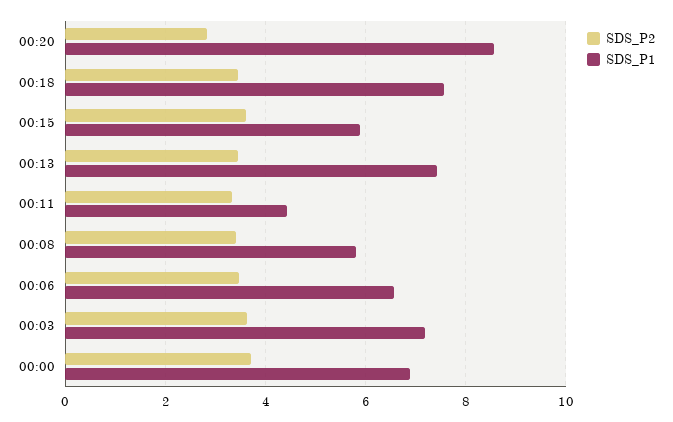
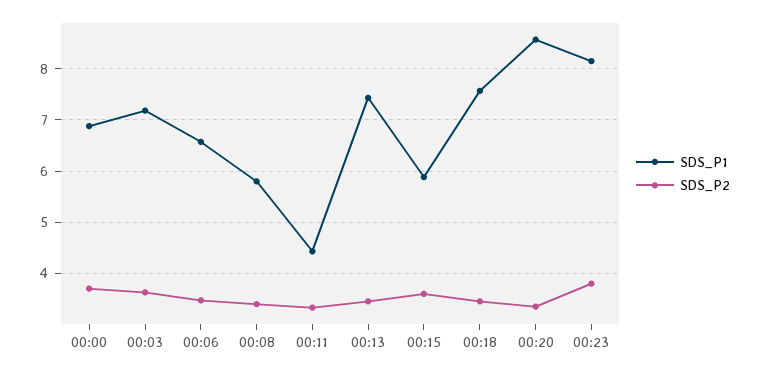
SDS_P2, 00:20: 2.8 -> 3.4
SDS_P1, 00:23: none -> 8.2
SDS_P2, 00:23: none -> 3.8

